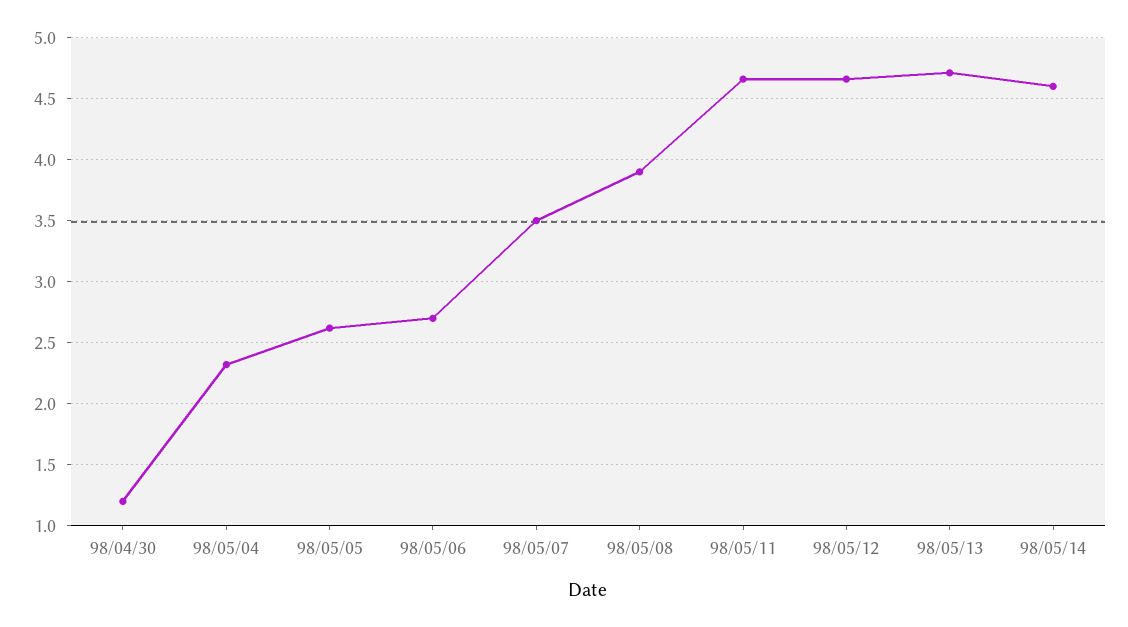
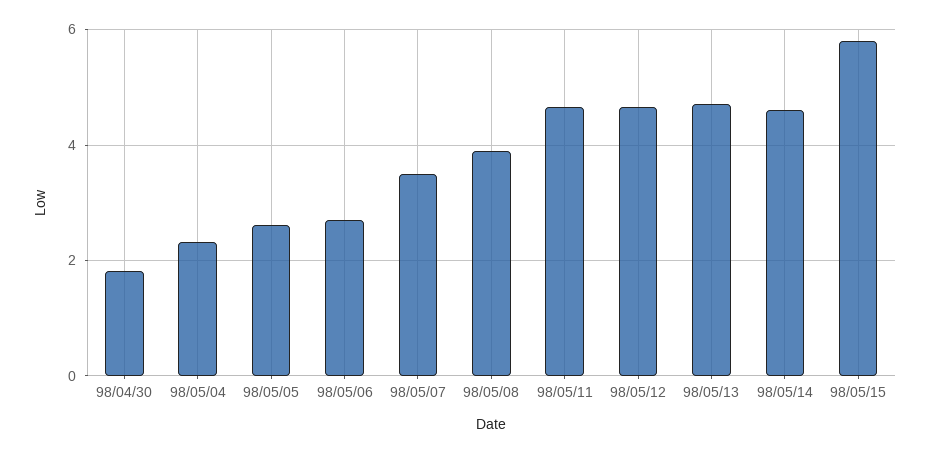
98/04/30: 1.2 -> 1.8
98/05/15: none -> 5.8

